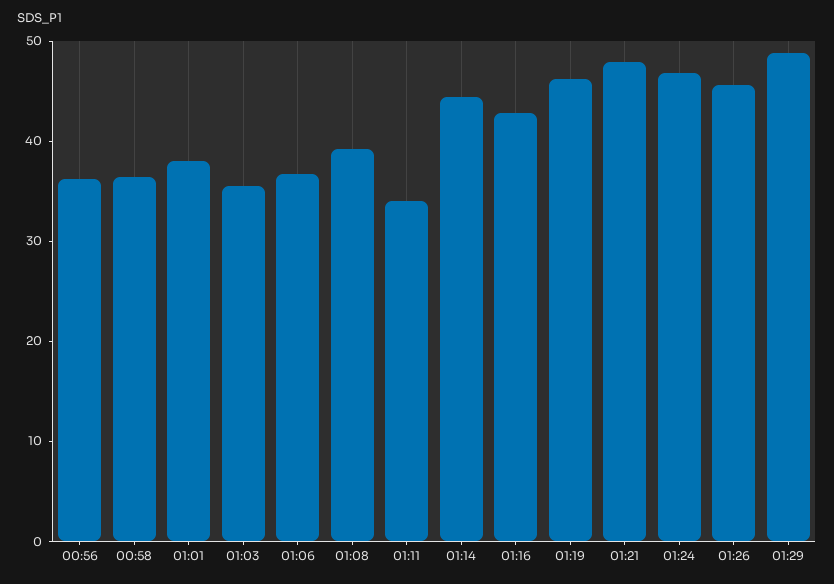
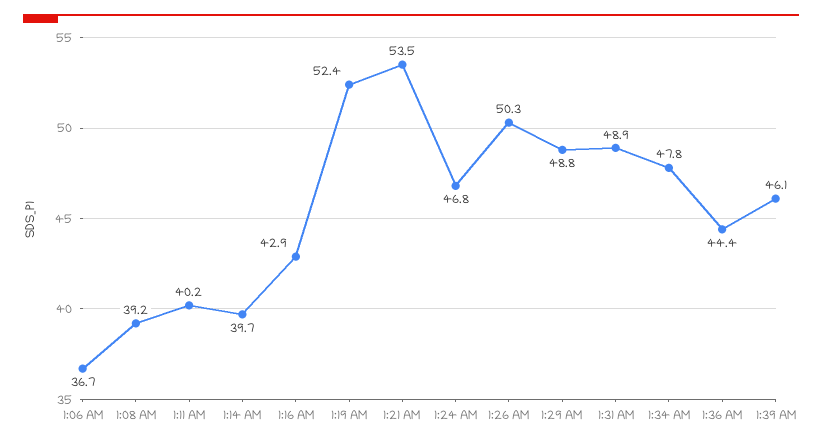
00:56: 36 -> none
00:58: 36 -> none
01:01: 38 -> none
01:03: 36 -> none
01:11: 34 -> 40.2
01:14: 44 -> 39.7
01:19: 46 -> 52.4
01:21: 48 -> 53.5
01:26: 46 -> 50.3
1:31 AM: none -> 48.9
1:34 AM: none -> 47.8
1:36 AM: none -> 44.4
1:39 AM: none -> 46.1

